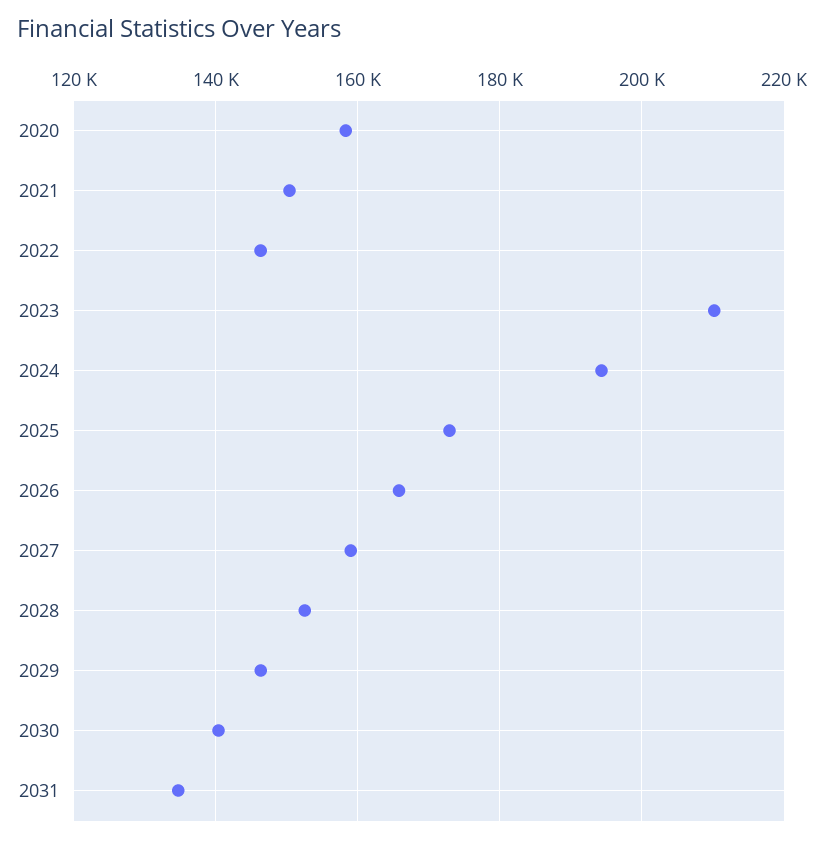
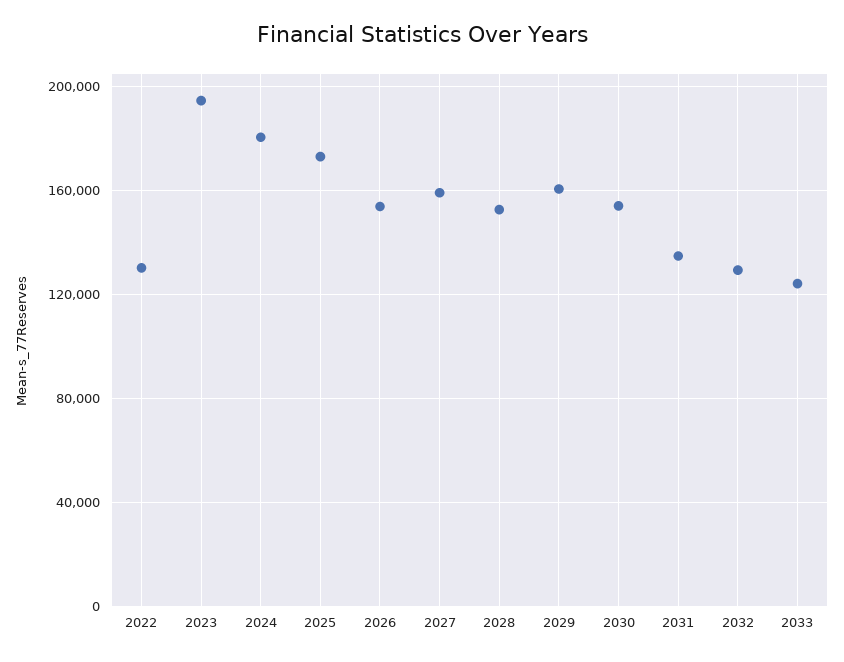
2020: 158000 -> none
2021: 150000 -> none
2022: 146000 -> 130000
2023: 210000 -> 195000
2024: 194000 -> 180000
2026: 166000 -> 155000
2029: 146000 -> 160000
2030: 140000 -> 155000
2032: none -> 130000
2033: none -> 125000

